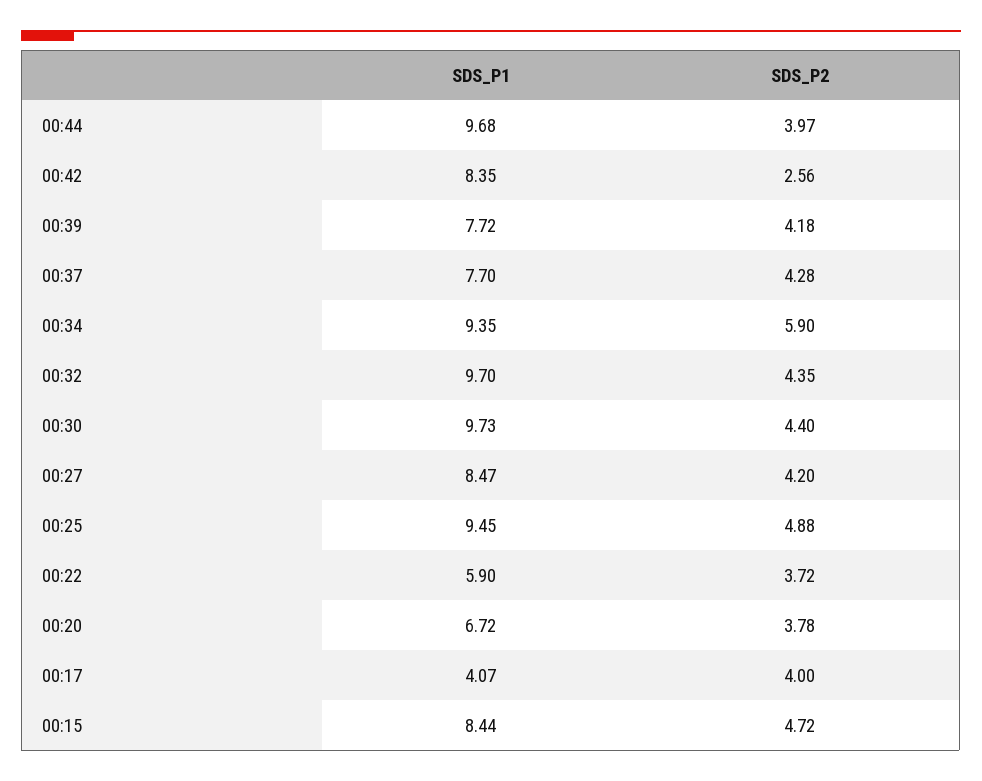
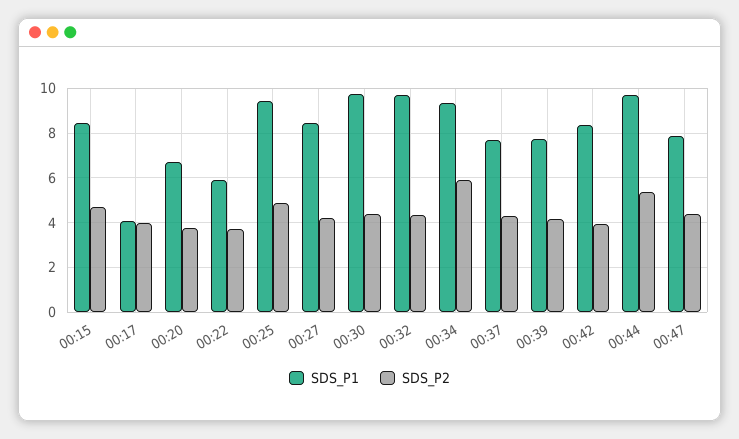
SDS_P2, 00:44: 3.97 -> 5.5
SDS_P2, 00:42: 2.56 -> 4
SDS_P1, 00:47: none -> 8
SDS_P2, 00:47: none -> 4.5

